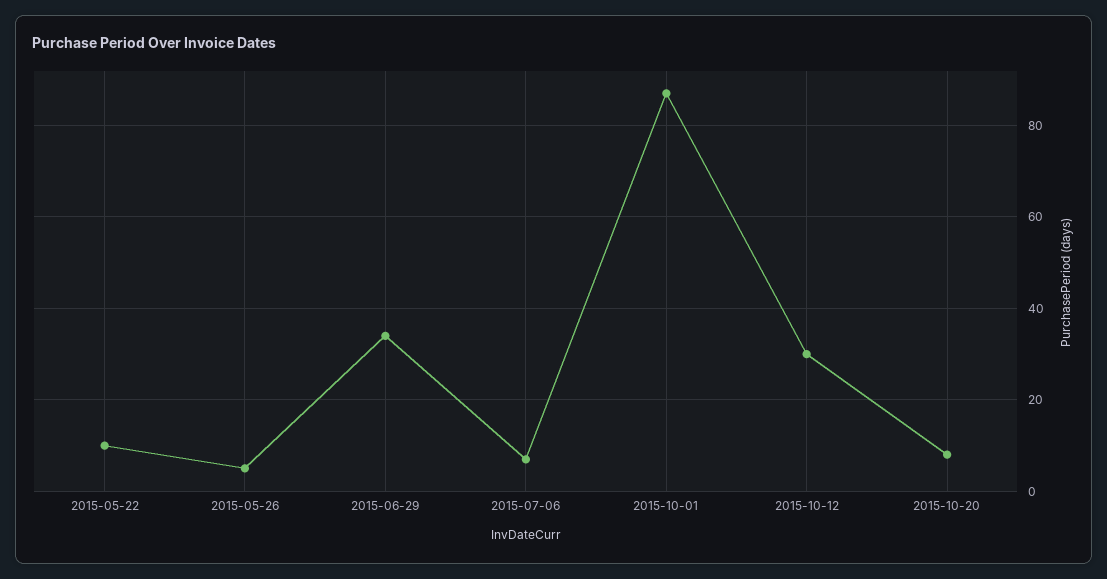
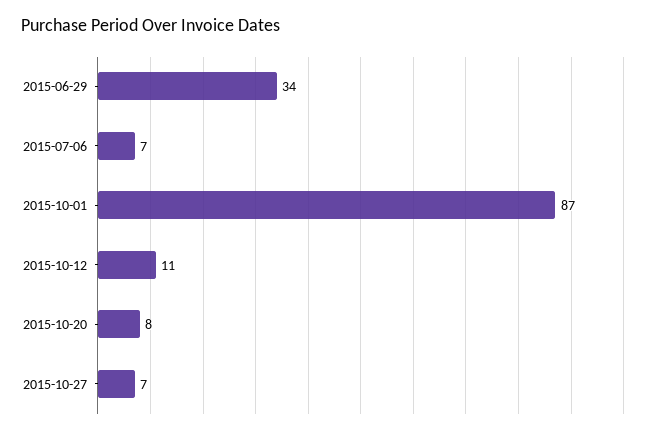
2015-05-22: 10 -> none
2015-05-26: 5 -> none
2015-10-12: 30 -> 11
2015-10-27: none -> 7

